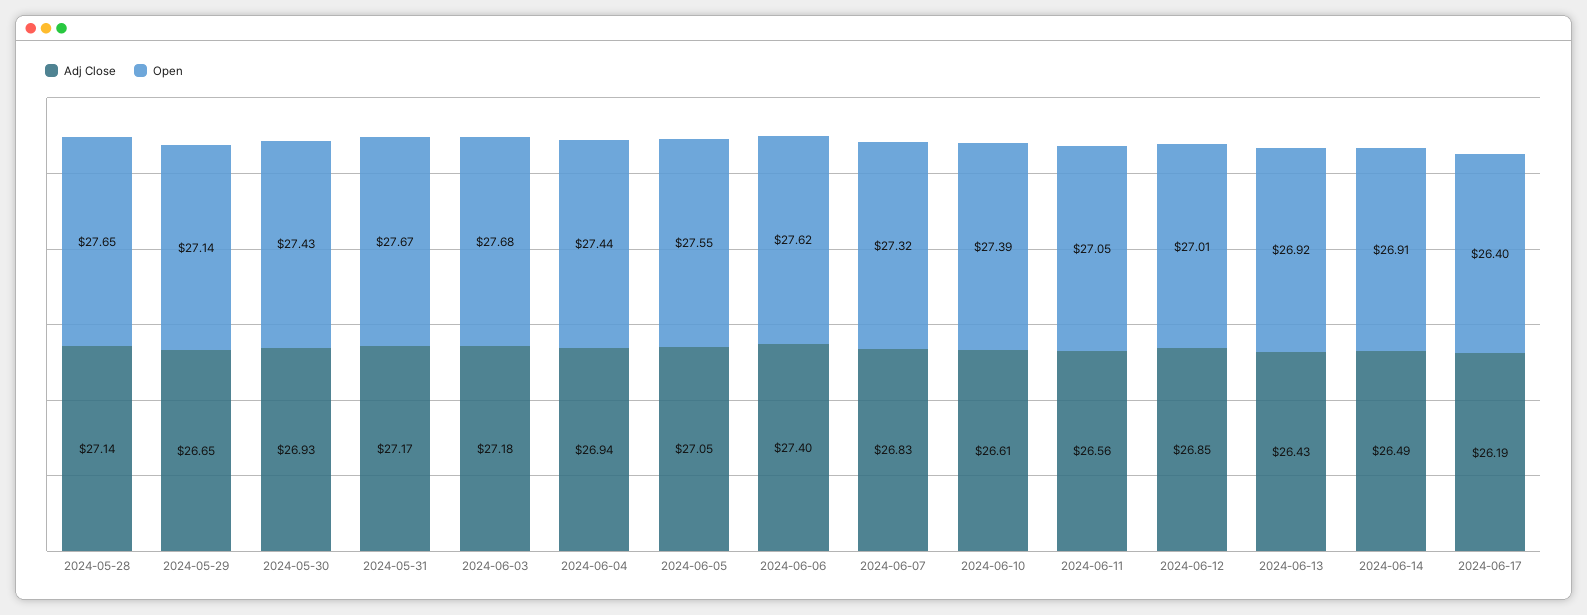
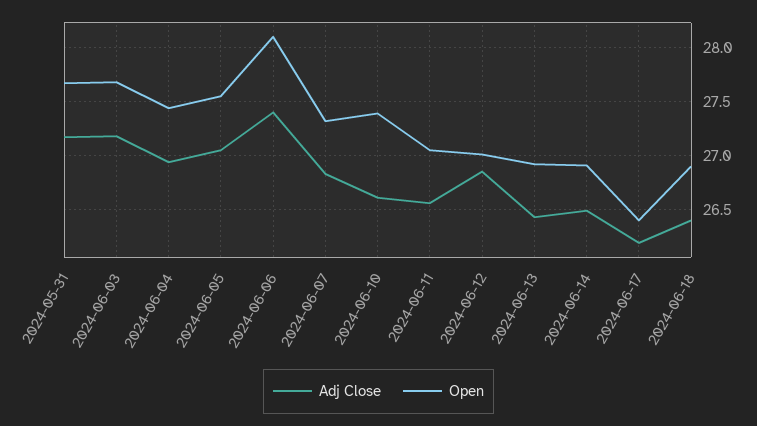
Adj Close, 2024-05-28: 27.14 -> none
Open, 2024-05-28: 27.65 -> none
Adj Close, 2024-05-29: 26.65 -> none
Open, 2024-05-29: 27.14 -> none
Adj Close, 2024-05-30: 26.93 -> none
Open, 2024-05-30: 27.43 -> none
Open, 2024-06-06: 27.62 -> 28.1
Adj Close, 2024-06-18: none -> 26.4
Open, 2024-06-18: none -> 26.9

